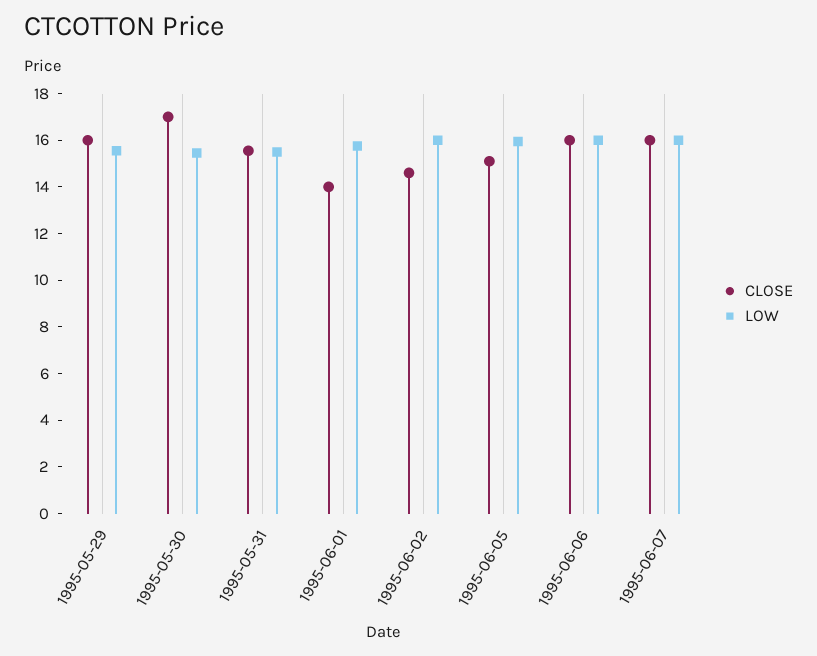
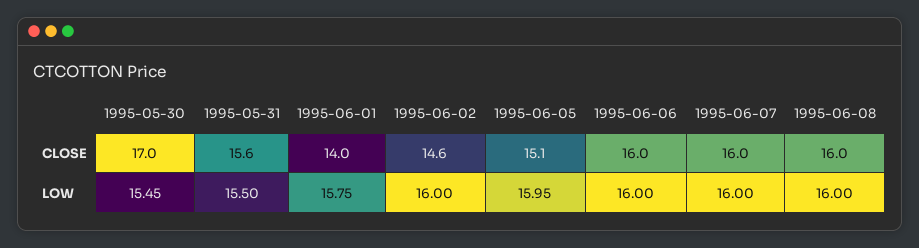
CLOSE, 1995-05-29: 16 -> none
LOW, 1995-05-29: 15.5 -> none
CLOSE, 1995-06-08: none -> 16
LOW, 1995-06-08: none -> 16

